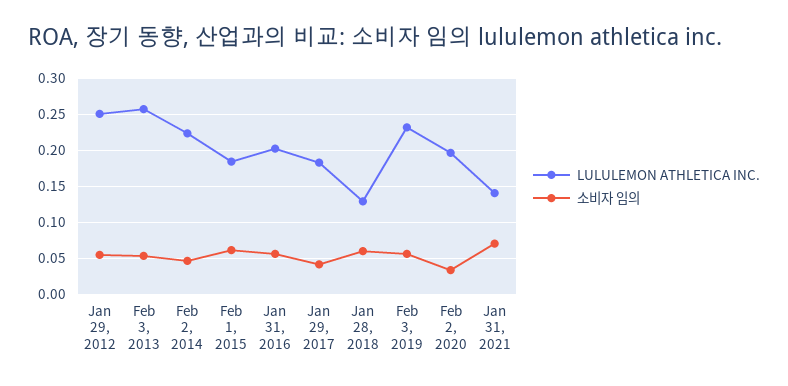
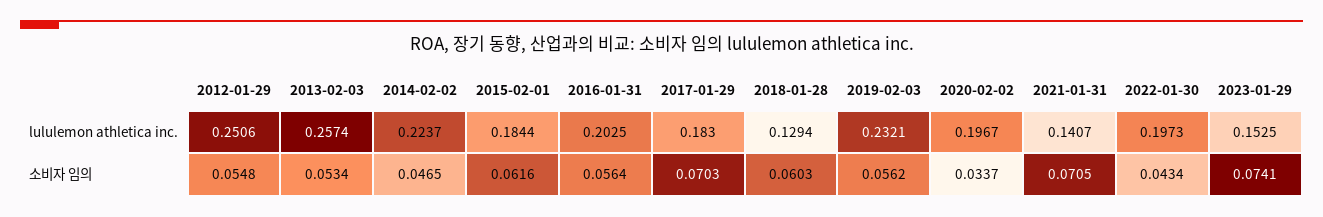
소비자 임의, Jan 29, 2017: 0.04 -> 0.0703
LULULEMON ATHLETICA INC., 2022-01-30: none -> 0.1973
LULULEMON ATHLETICA INC., 2023-01-29: none -> 0.1525
소비자 임의, 2022-01-30: none -> 0.0434
소비자 임의, 2023-01-29: none -> 0.0741

